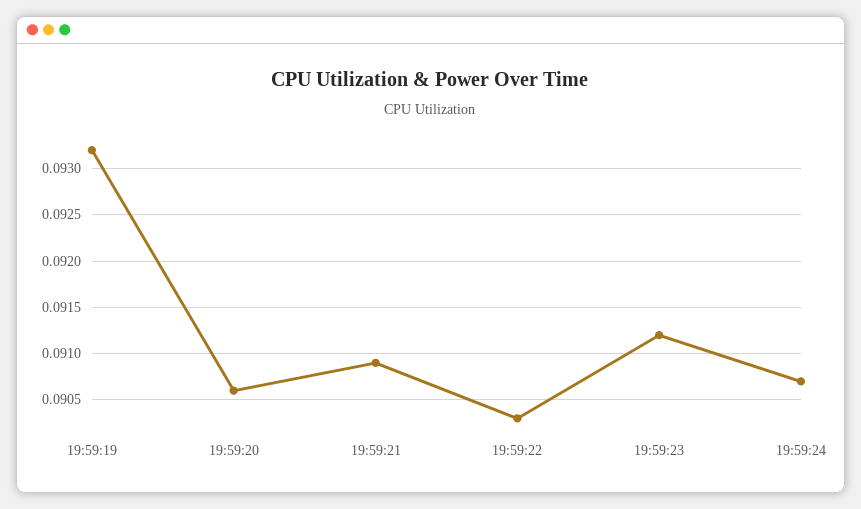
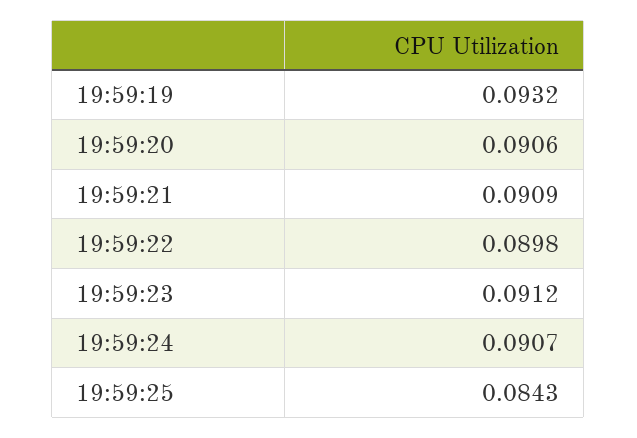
19:59:22: 0.0903 -> 0.0898
19:59:25: none -> 0.0843

